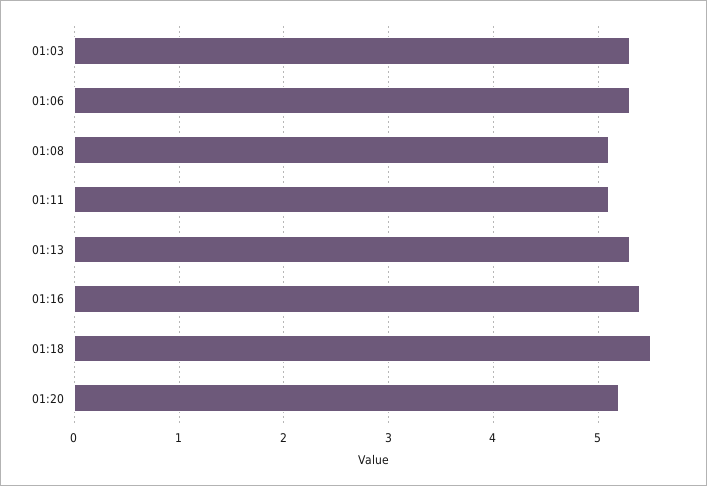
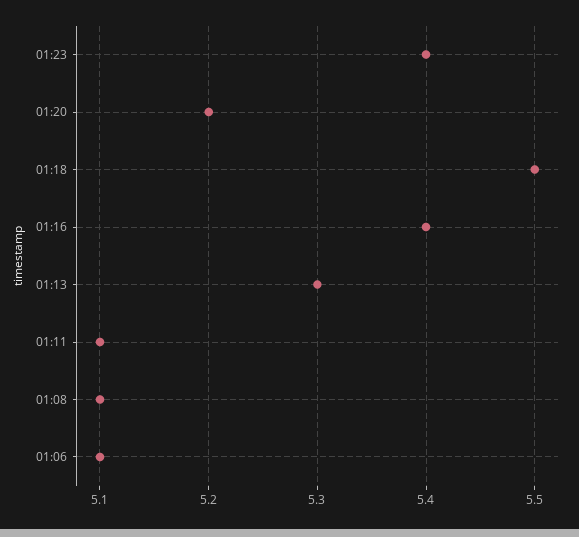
01:03: 5.3 -> none
01:06: 5.3 -> 5.1
01:23: none -> 5.4

